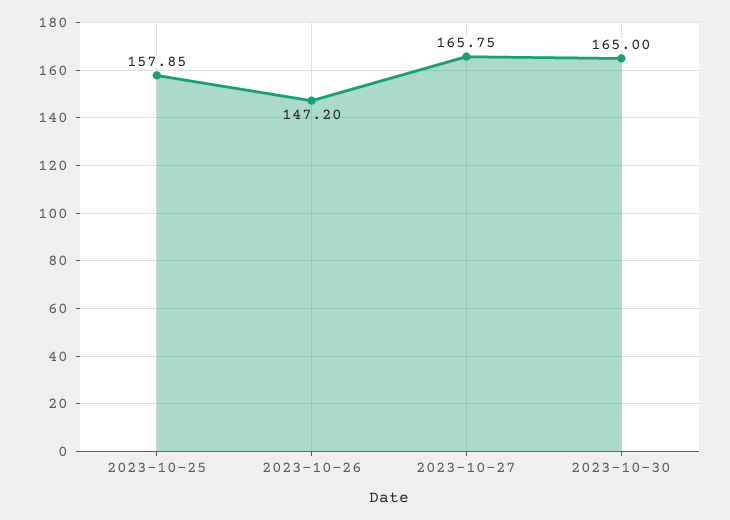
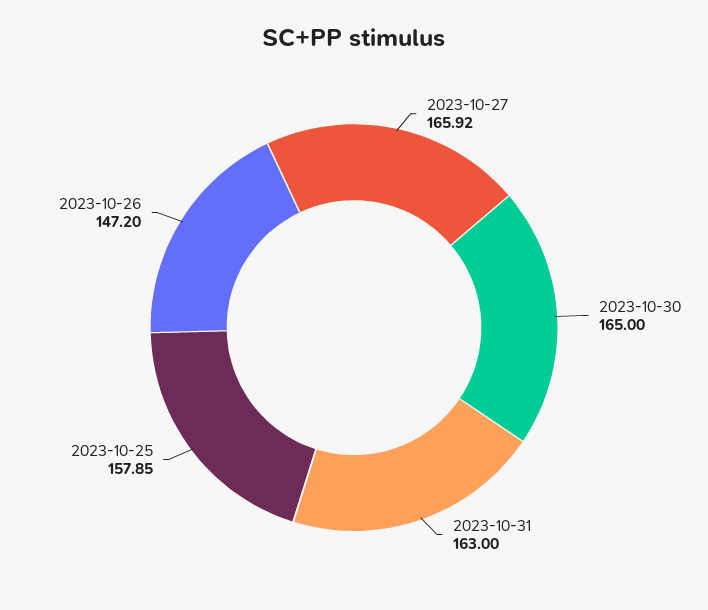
2023-10-27: 165.75 -> 165.92
2023-10-31: none -> 163

